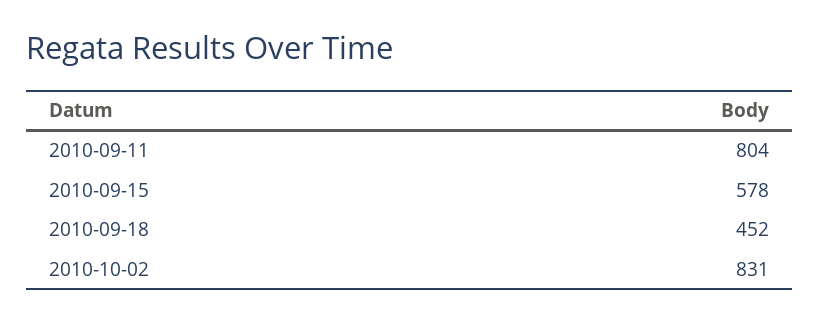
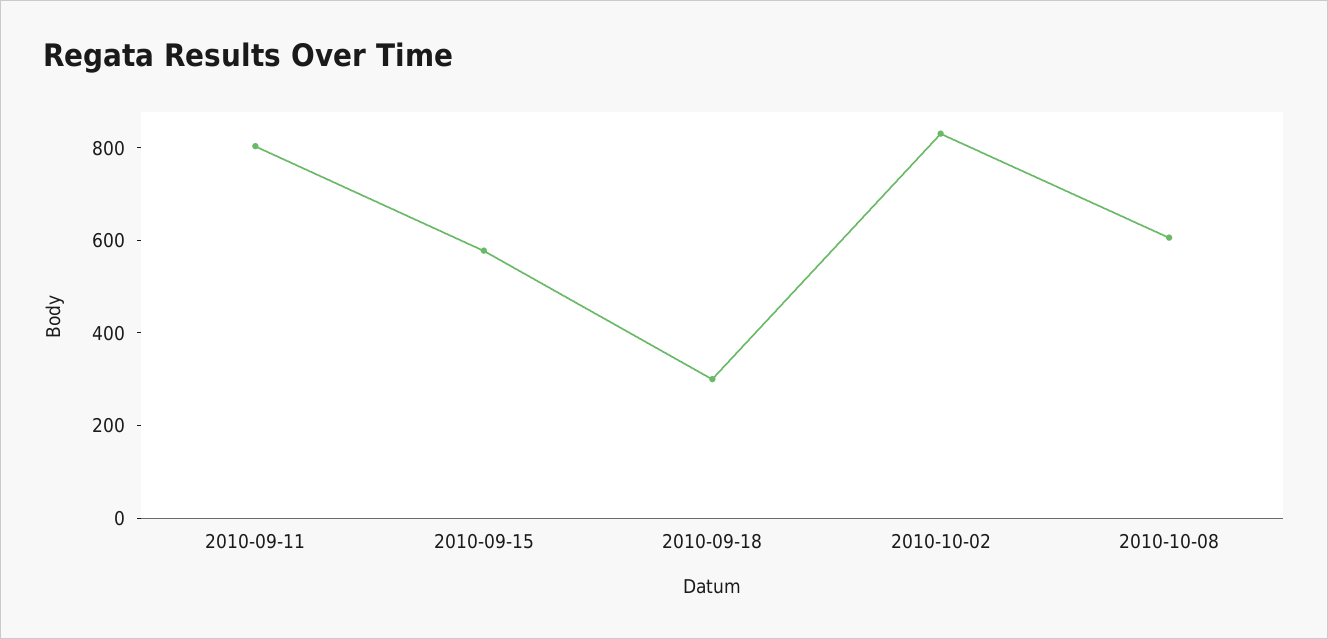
2010-09-18: 452 -> 300
2010-10-08: none -> 600

